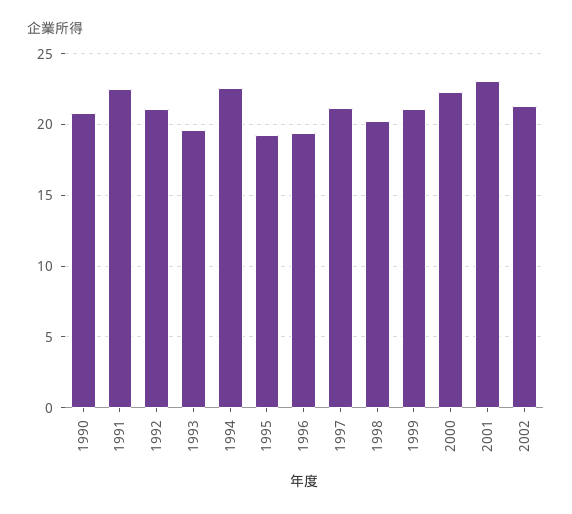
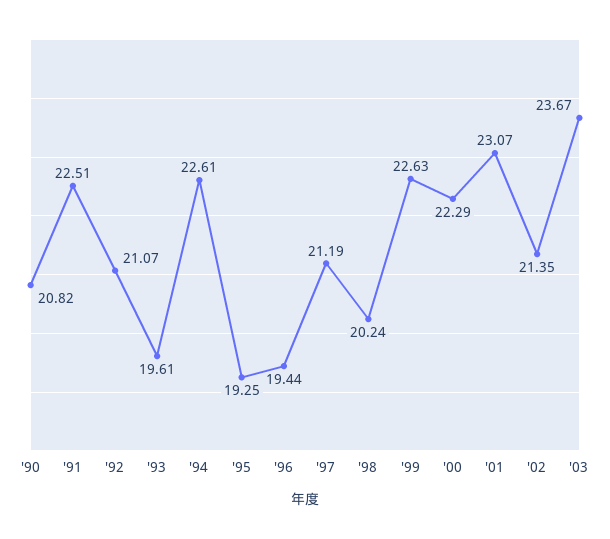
1999: 21 -> 22.63
'03: none -> 23.67

